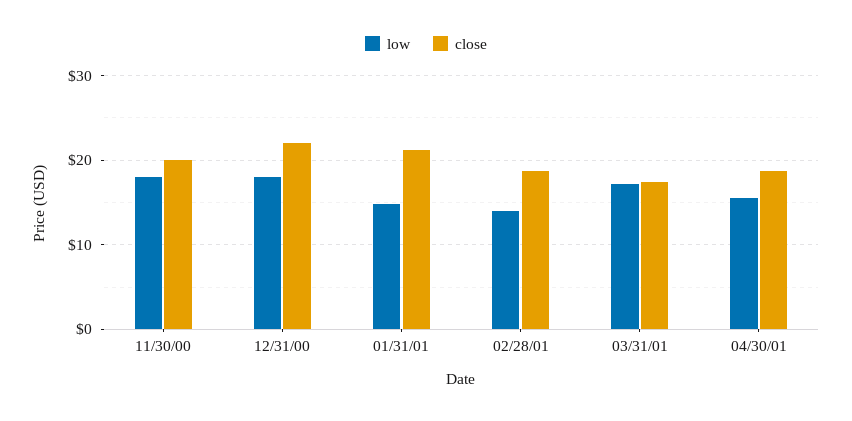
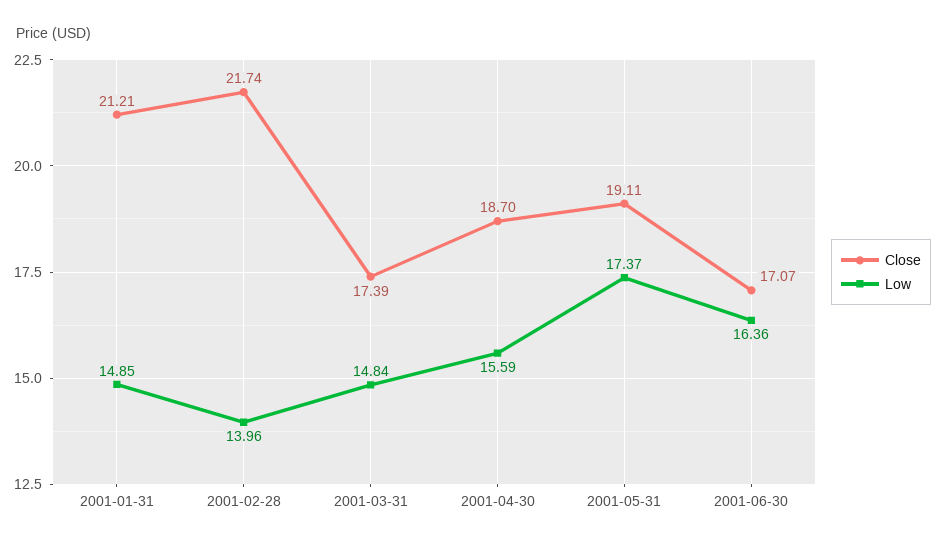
low, 11/30/00: 18 -> none
close, 11/30/00: 20 -> none
low, 12/31/00: 18 -> none
close, 12/31/00: 22 -> none
close, 02/28/01: 19 -> 21.74
low, 03/31/01: 17 -> 14.84
close, 2001-05-31: none -> 19.11
low, 2001-05-31: none -> 17.37
close, 2001-06-30: none -> 17.07
low, 2001-06-30: none -> 16.36

